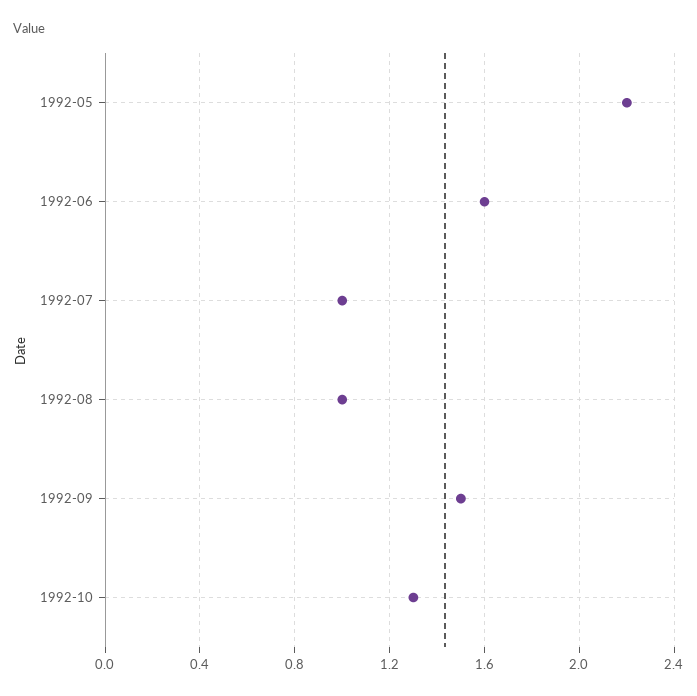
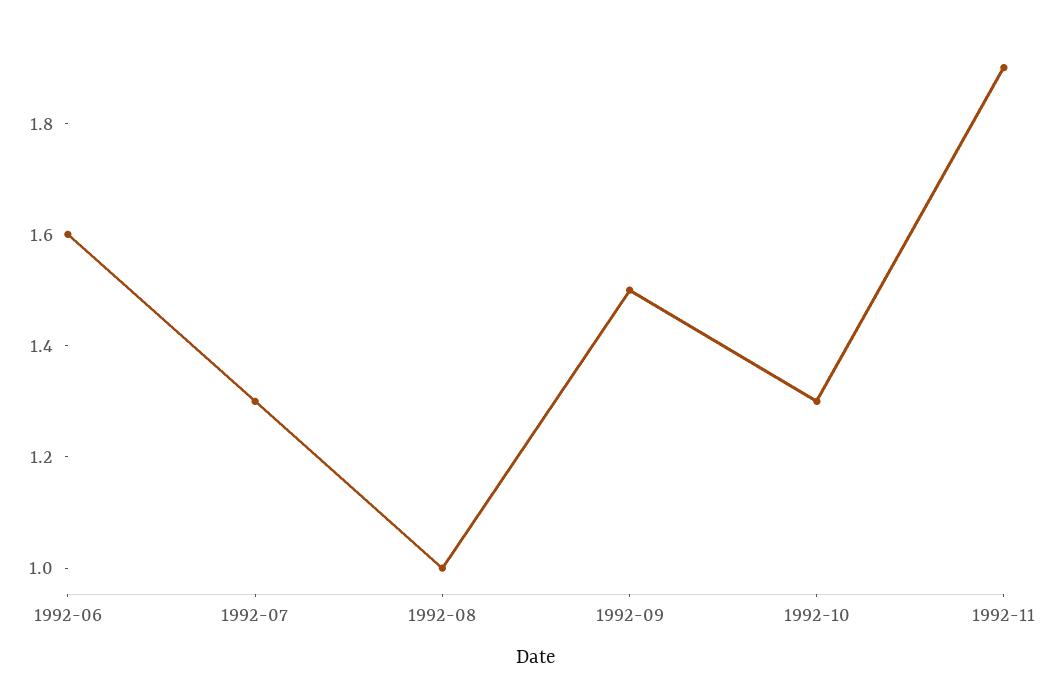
1992-05: 2.2 -> none
1992-07: 1 -> 1.3
1992-11: none -> 1.9

